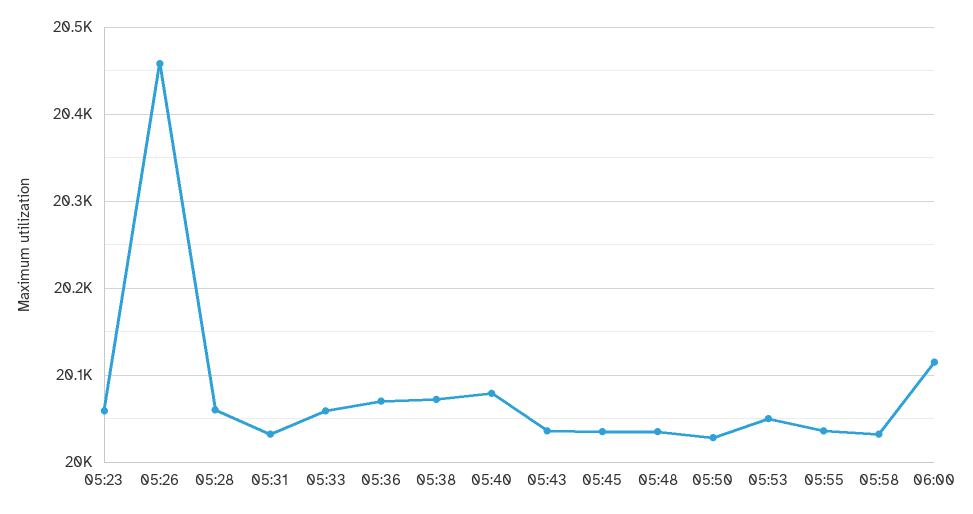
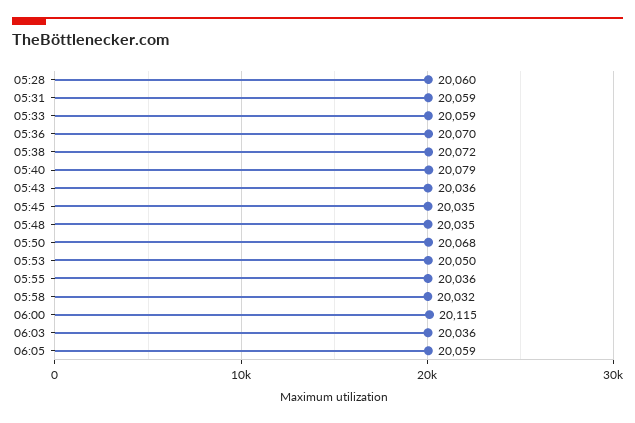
05:23: 20060 -> none
05:26: 20460 -> none
05:31: 20030 -> 20059
05:50: 20030 -> 20068
06:03: none -> 20036
06:05: none -> 20059

